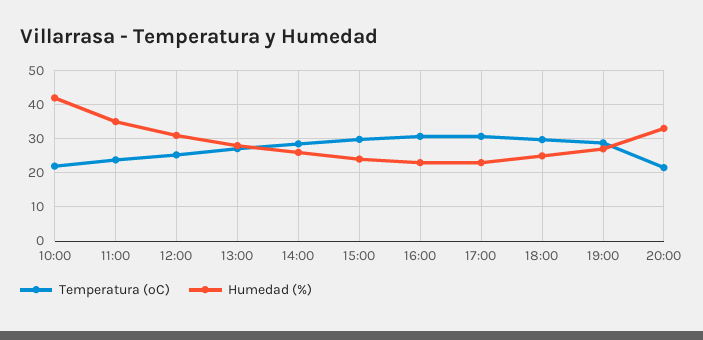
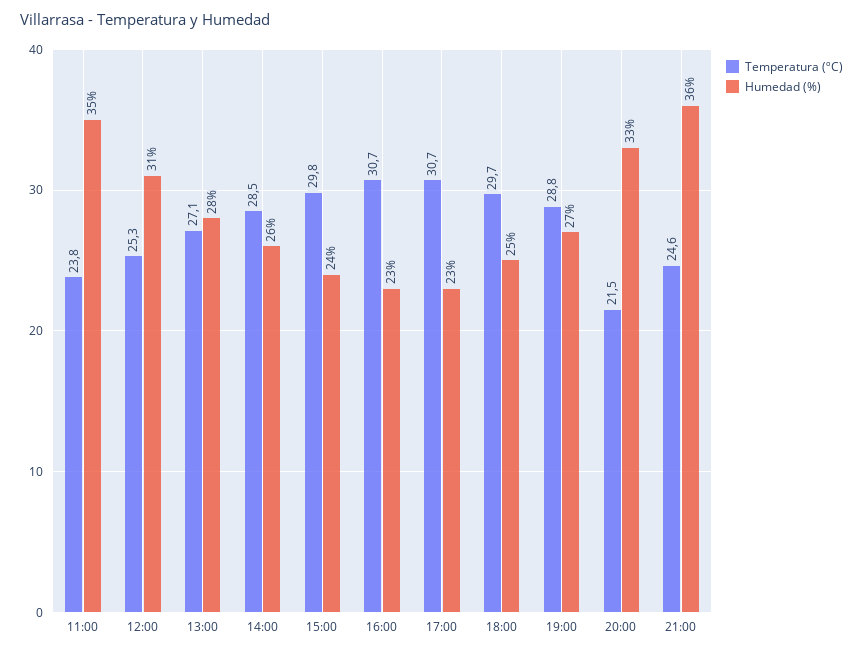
Temperatura (ºC), 10:00: 22 -> none
Humedad (%), 10:00: 42 -> none
Temperatura (ºC), 21:00: none -> 24.6
Humedad (%), 21:00: none -> 36

